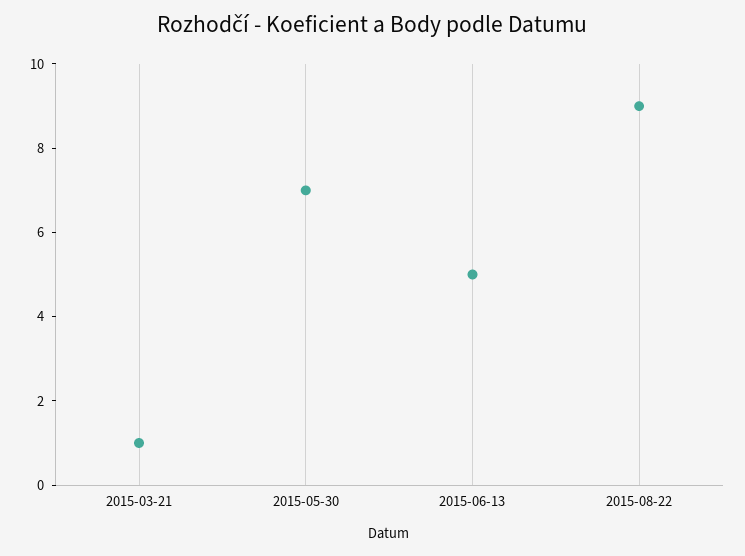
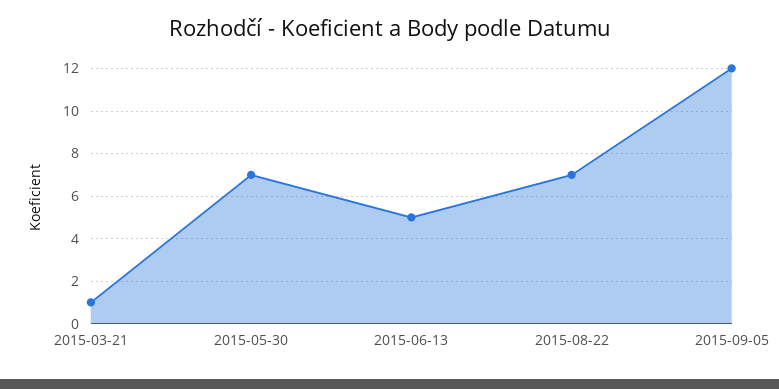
2015-08-22: 9 -> 7
2015-09-05: none -> 12

